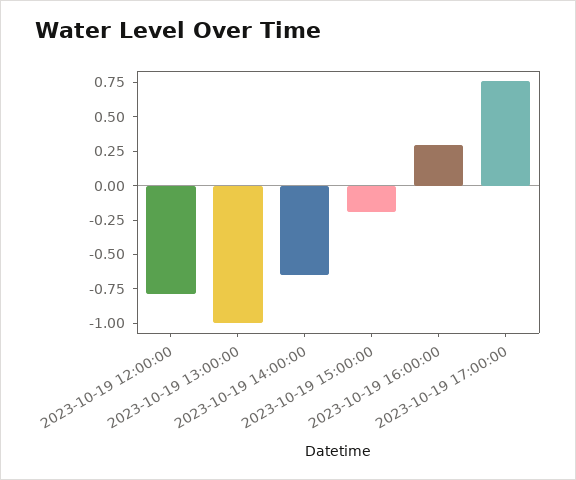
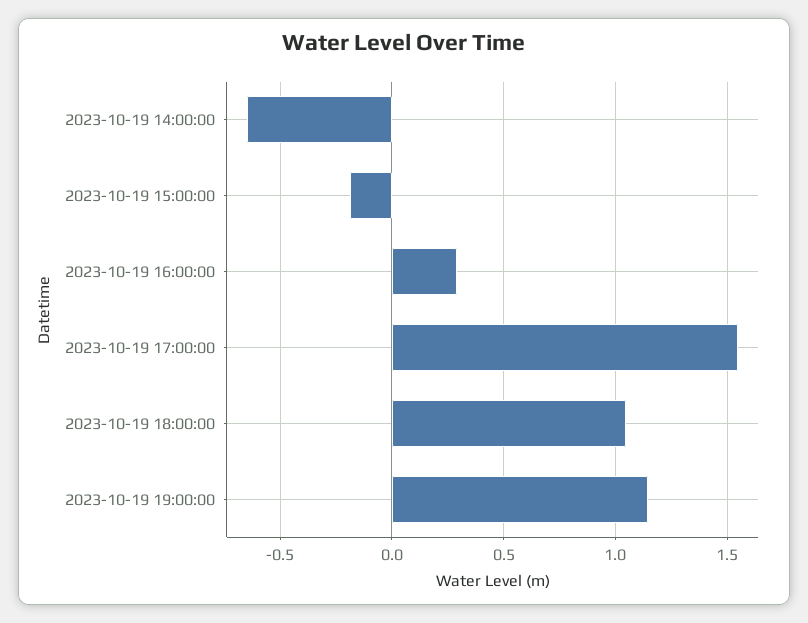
2023-10-19 12:00:00: -0.75 -> none
2023-10-19 13:00:00: -1 -> none
2023-10-19 17:00:00: 0.75 -> 1.55
2023-10-19 18:00:00: none -> 1.05
2023-10-19 19:00:00: none -> 1.15

